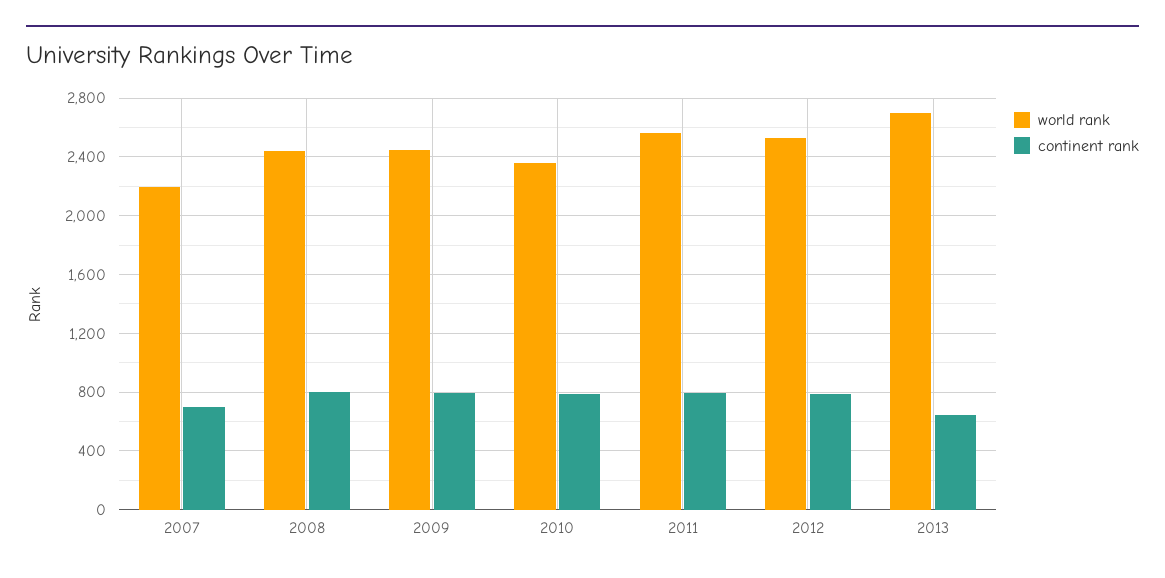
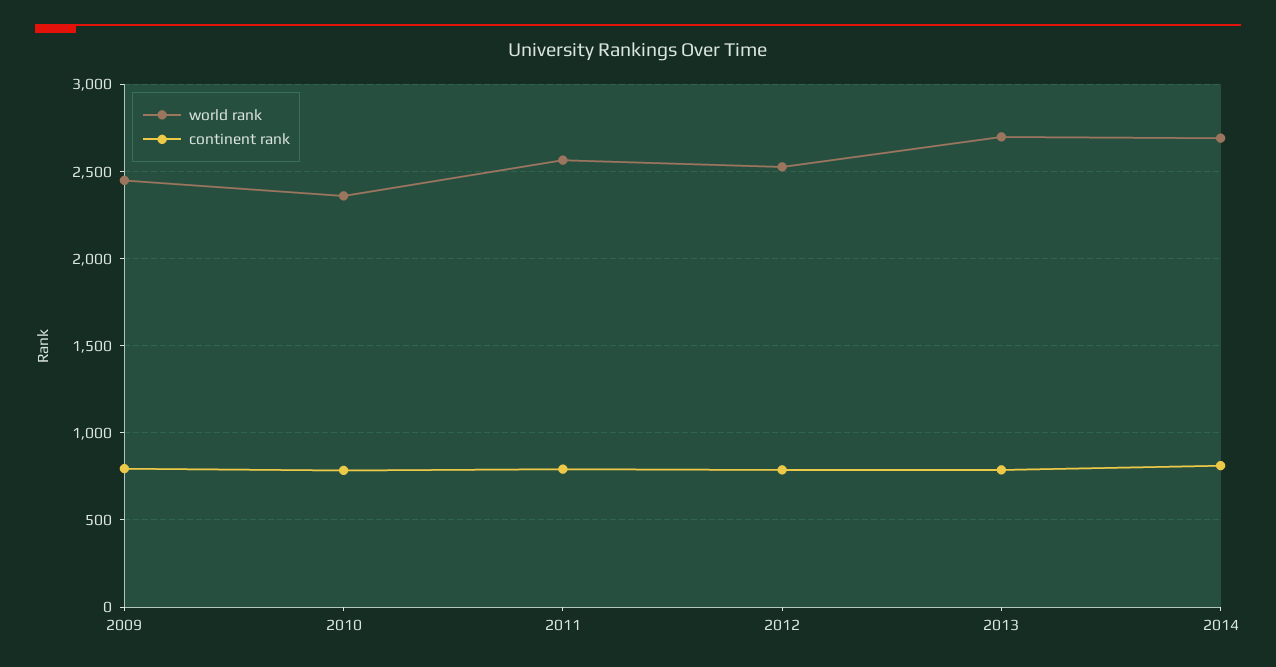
world rank, 2007: 2200 -> none
continent rank, 2007: 700 -> none
world rank, 2008: 2450 -> none
continent rank, 2008: 800 -> none
continent rank, 2013: 650 -> 800
world rank, 2014: none -> 2700
continent rank, 2014: none -> 800

